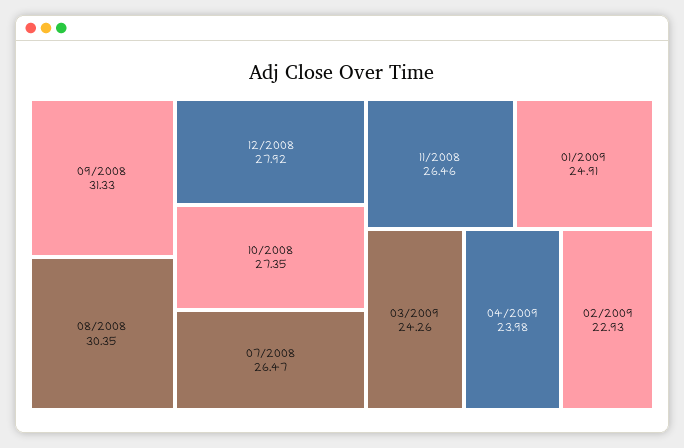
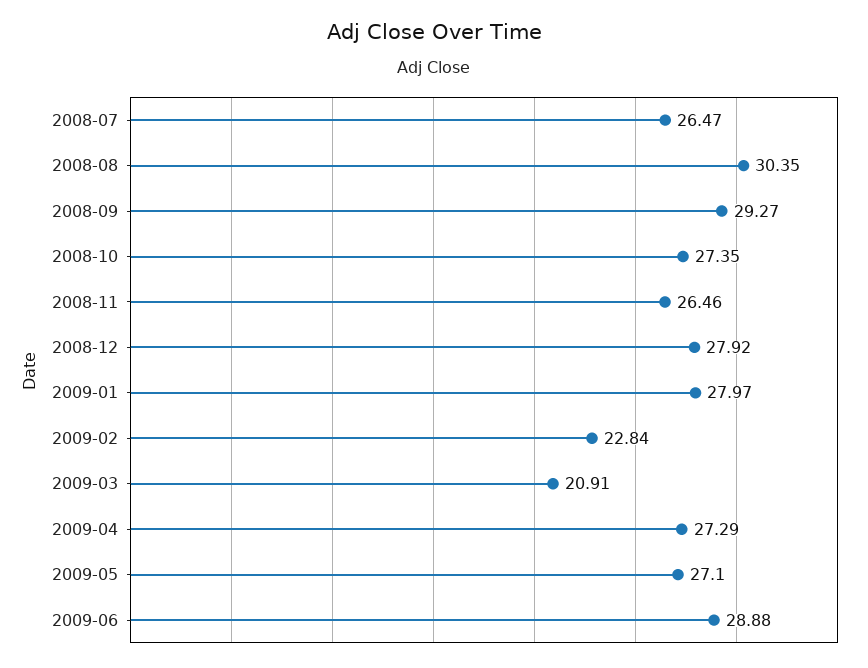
09/2008: 31.33 -> 29.27
01/2009: 24.91 -> 27.97
03/2009: 24.26 -> 20.91
04/2009: 23.98 -> 27.29
02/2009: 22.93 -> 22.84
2009-05: none -> 27.1
2009-06: none -> 28.88

